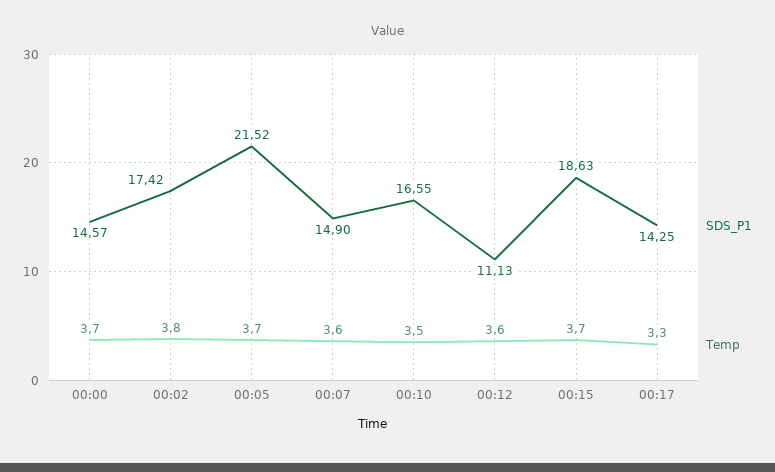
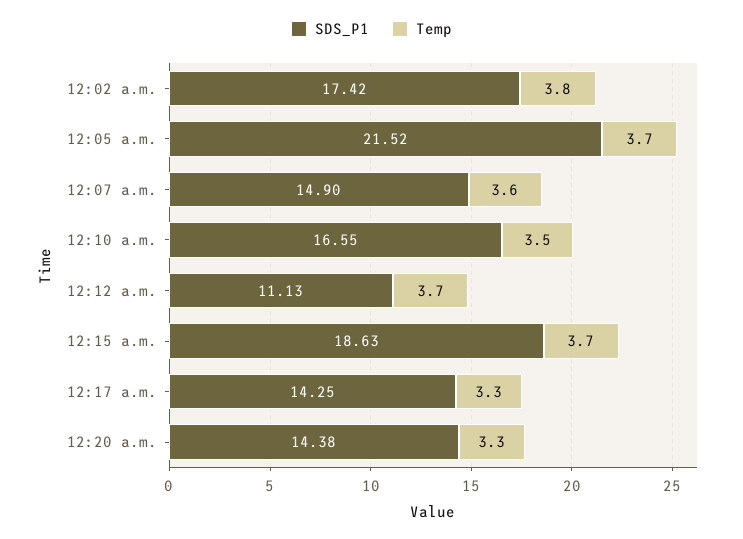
SDS_P1, 00:00: 14.57 -> none
Temp, 00:00: 3.7 -> none
Temp, 00:12: 3.6 -> 3.7
SDS_P1, 12:20 a.m.: none -> 14.38
Temp, 12:20 a.m.: none -> 3.3

